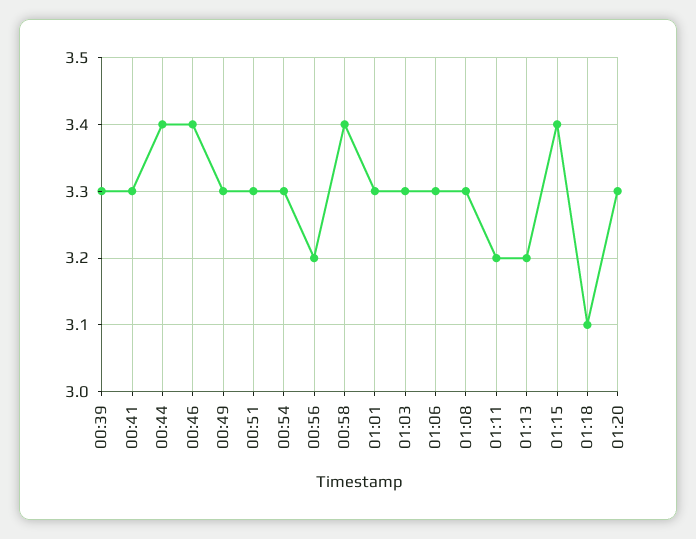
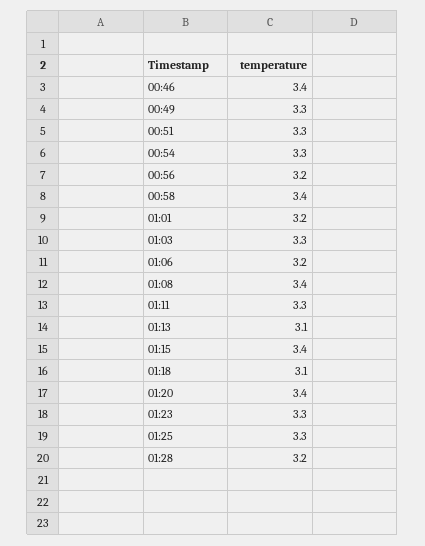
00:39: 3.3 -> none
00:41: 3.3 -> none
00:44: 3.4 -> none
01:01: 3.3 -> 3.2
01:06: 3.3 -> 3.2
01:08: 3.3 -> 3.4
01:11: 3.2 -> 3.3
01:13: 3.2 -> 3.1
01:20: 3.3 -> 3.4
01:23: none -> 3.3
01:25: none -> 3.3
01:28: none -> 3.2

